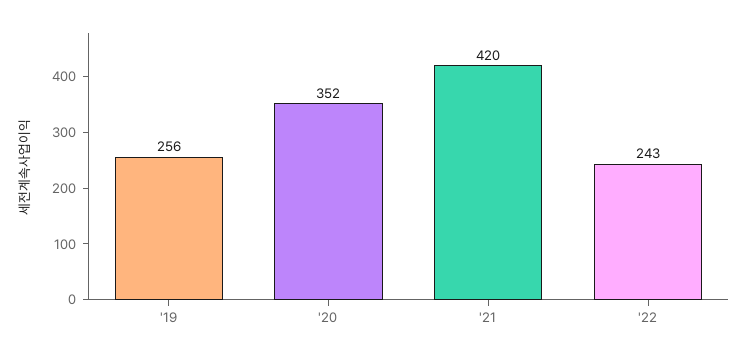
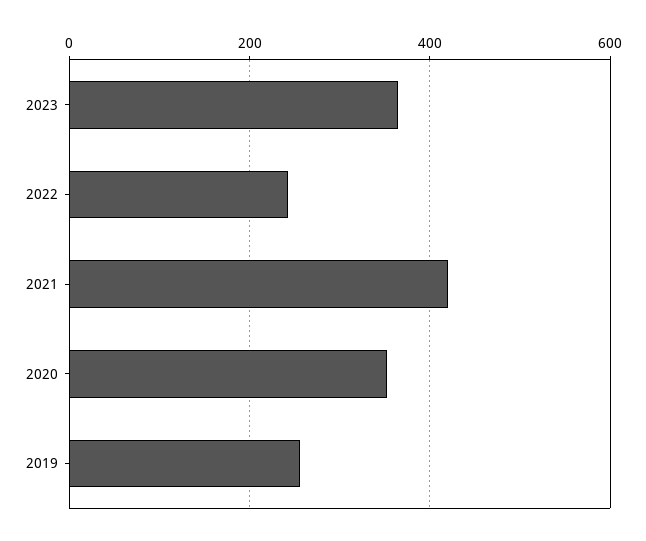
2023: none -> 360

